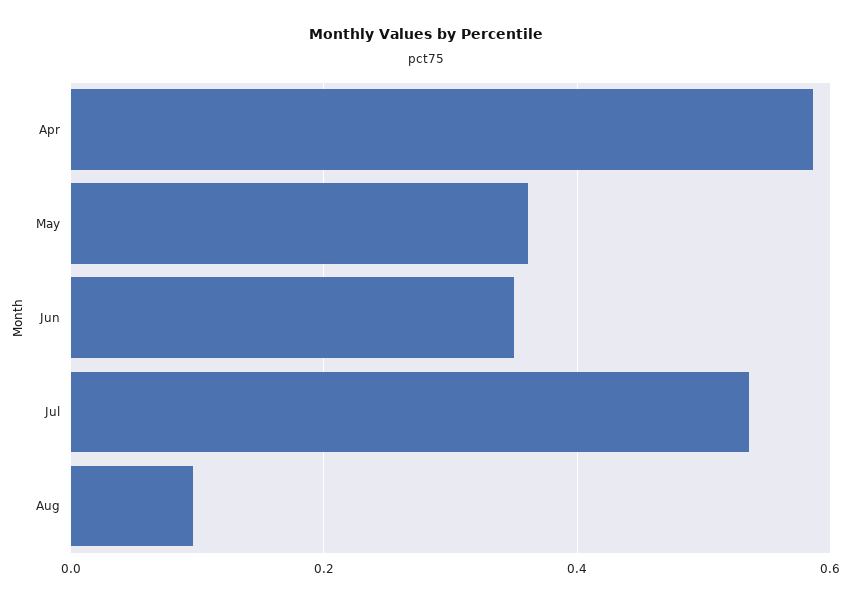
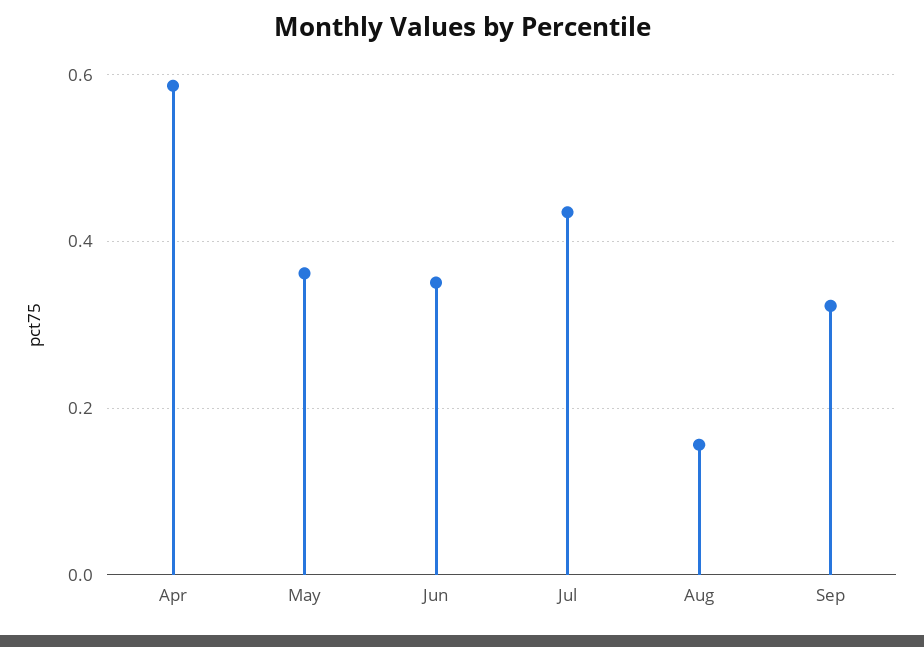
Jul: 0.54 -> 0.44
Aug: 0.1 -> 0.16
Sep: none -> 0.32

